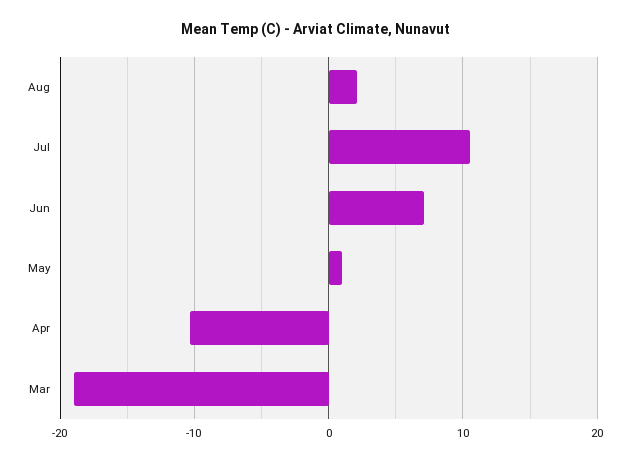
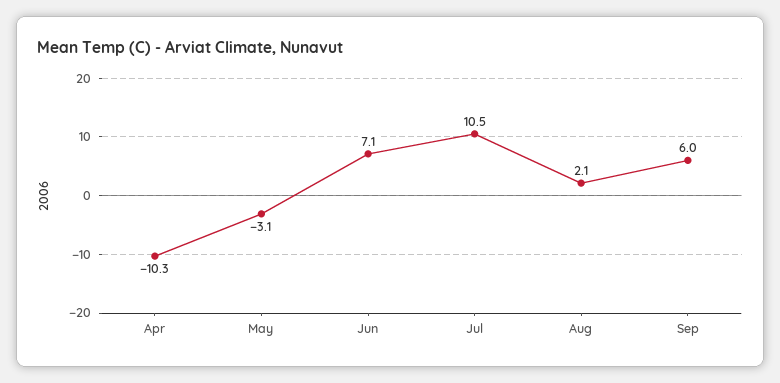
May: 1 -> -3.1
Mar: -19 -> none
Sep: none -> 6

